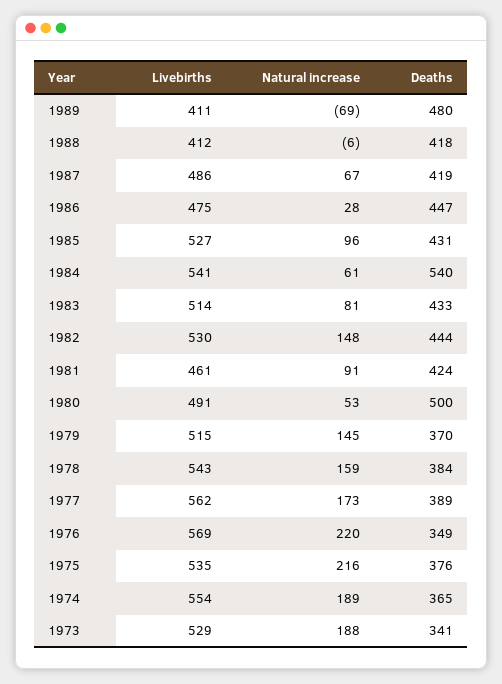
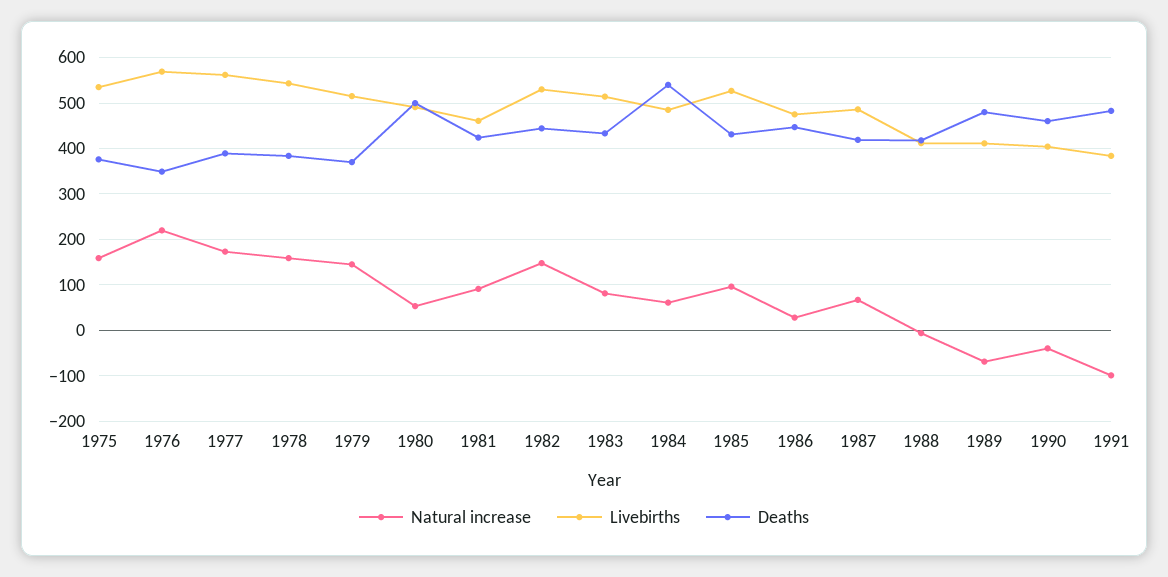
Livebirths, 1984: 541 -> 480
Natural increase, 1975: 216 -> 160
Livebirths, 1974: 554 -> none
Natural increase, 1974: 189 -> none
Deaths, 1974: 365 -> none
Livebirths, 1973: 529 -> none
Natural increase, 1973: 188 -> none
Deaths, 1973: 341 -> none
Natural increase, 1990: none -> -40
Livebirths, 1990: none -> 400
Deaths, 1990: none -> 460
Natural increase, 1991: none -> -100
Livebirths, 1991: none -> 380
Deaths, 1991: none -> 480

